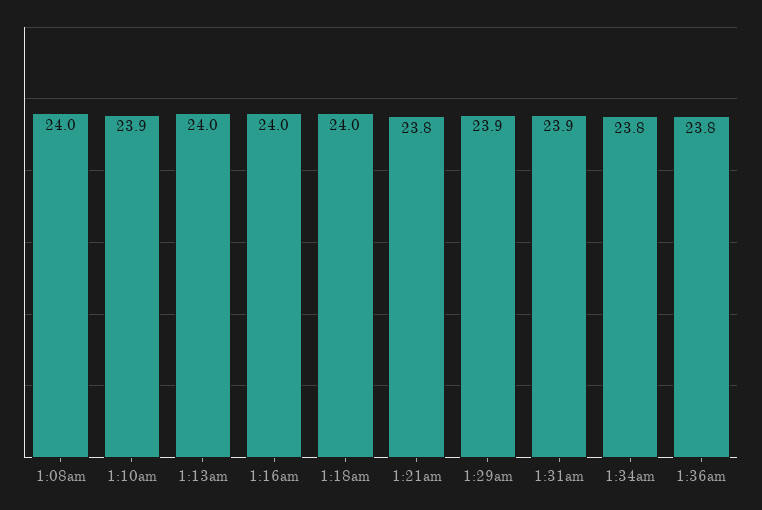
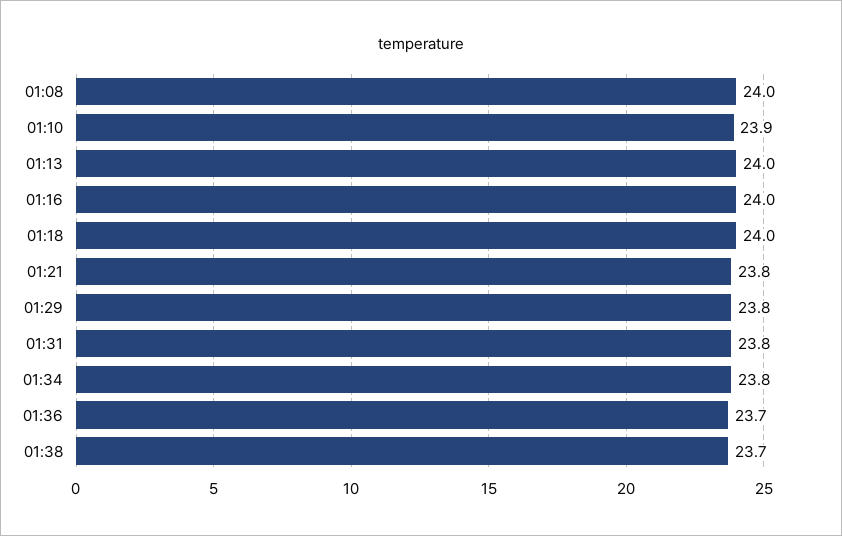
1:29am: 23.9 -> 23.8
1:31am: 23.9 -> 23.8
1:36am: 23.8 -> 23.7
01:38: none -> 23.7

